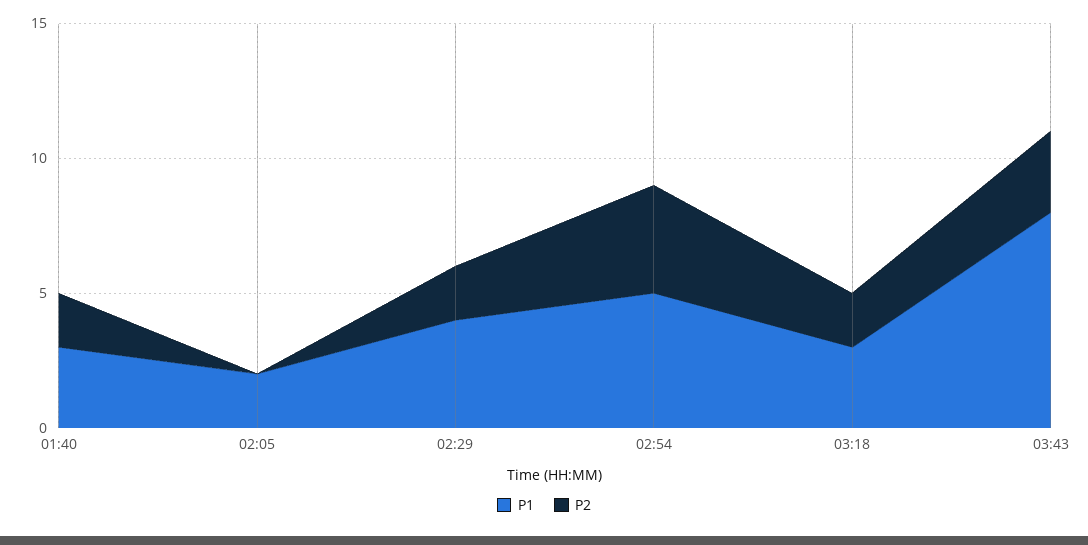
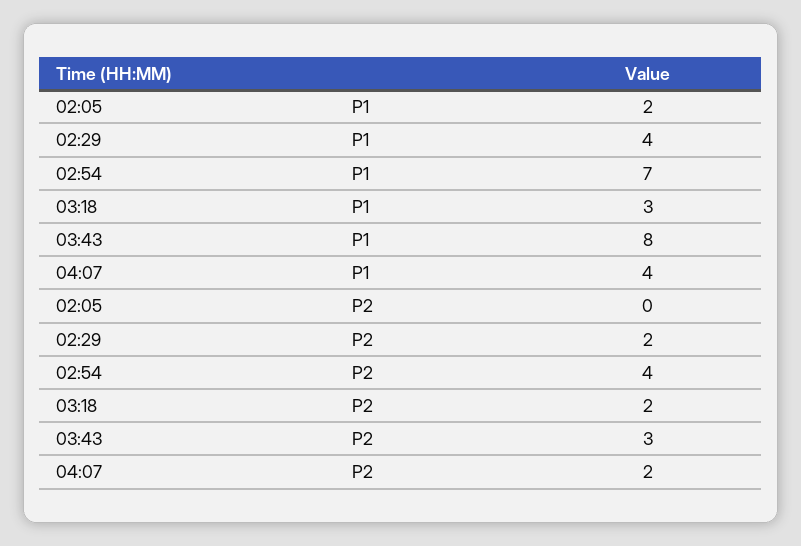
P1, 01:40: 3 -> none
P2, 01:40: 2 -> none
P1, 02:54: 5 -> 7
P1, 04:07: none -> 4
P2, 04:07: none -> 2

